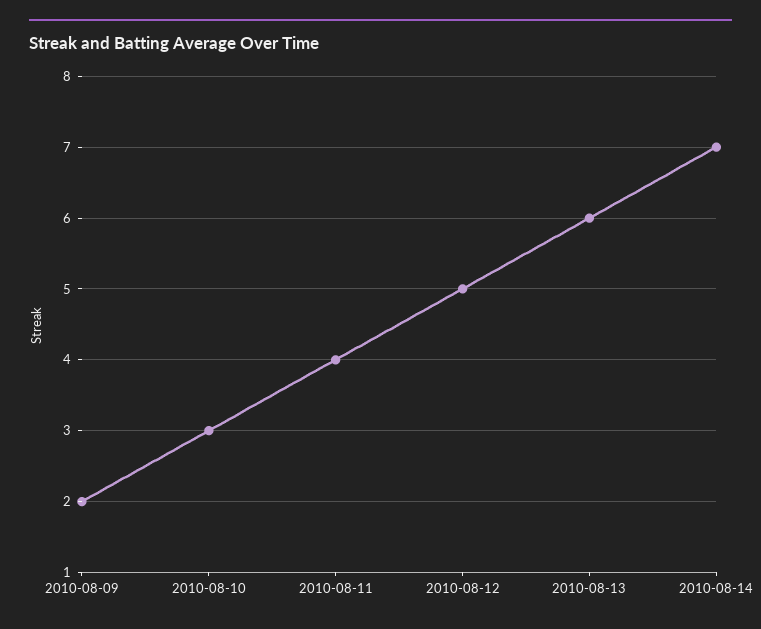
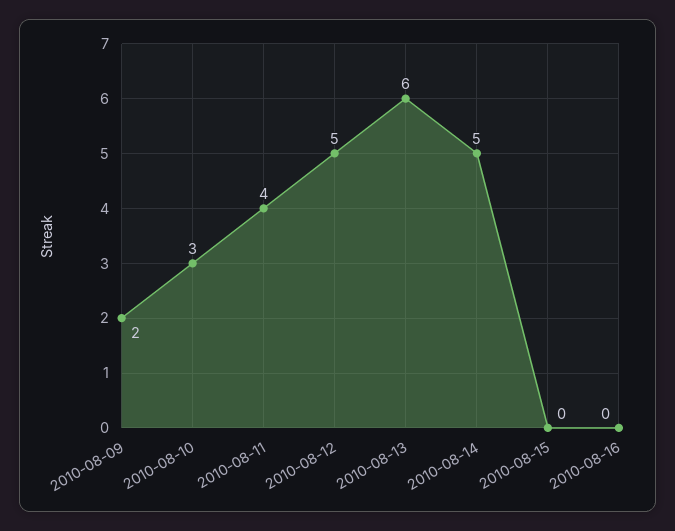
2010-08-14: 7 -> 5
2010-08-15: none -> 0
2010-08-16: none -> 0

